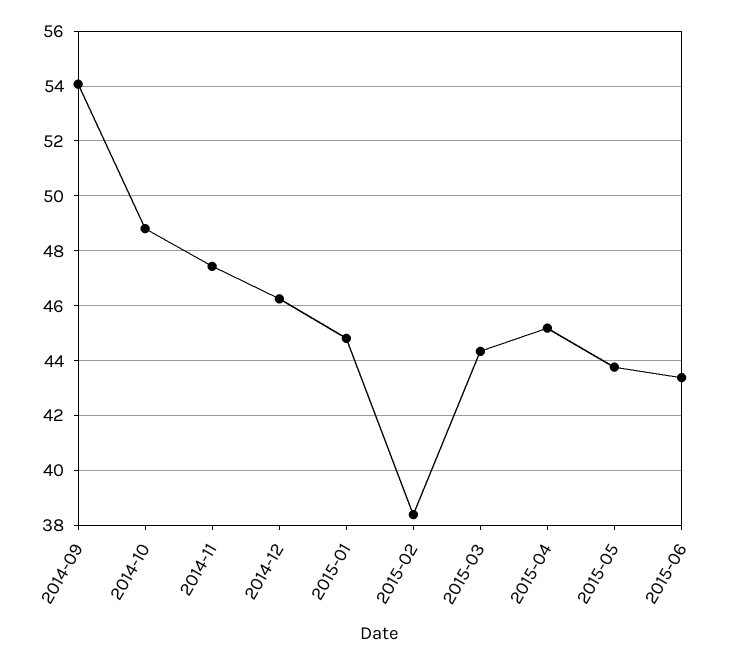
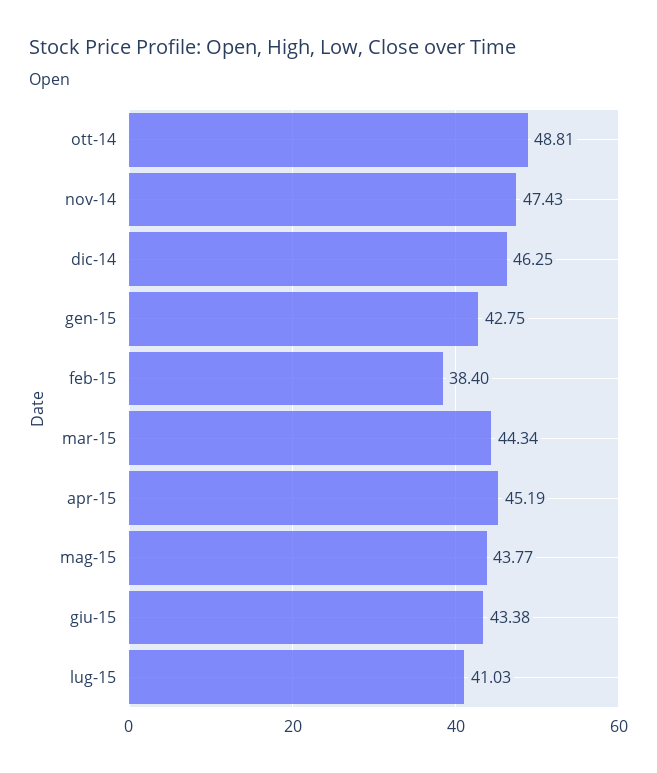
2014-09: 54 -> none
2015-01: 44.75 -> 42.75
lug-15: none -> 41.03

